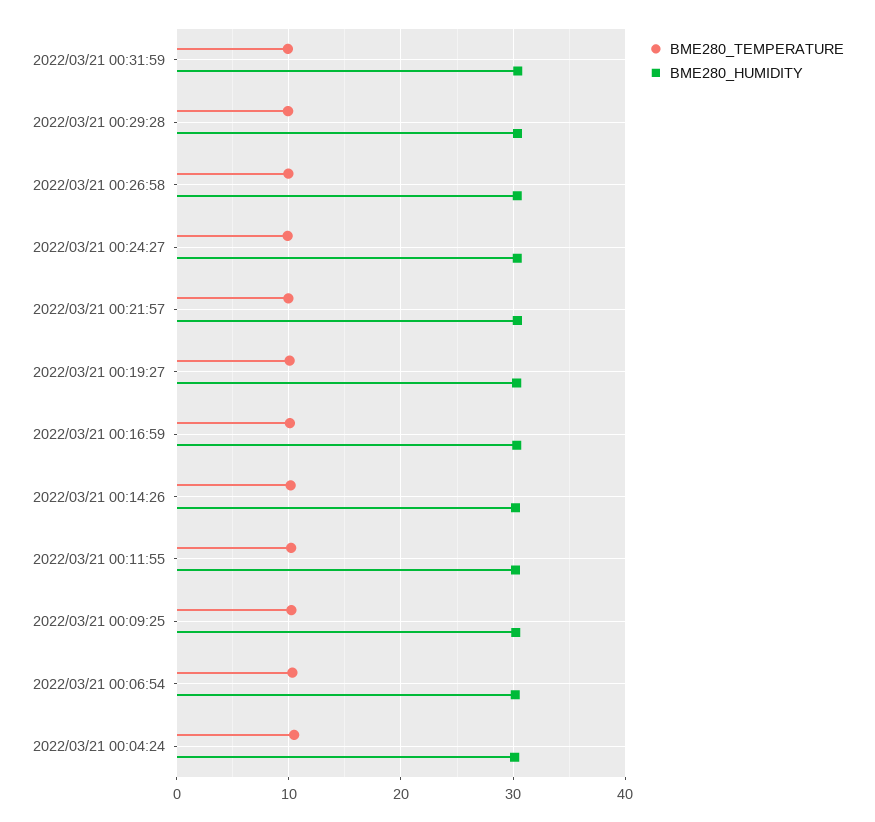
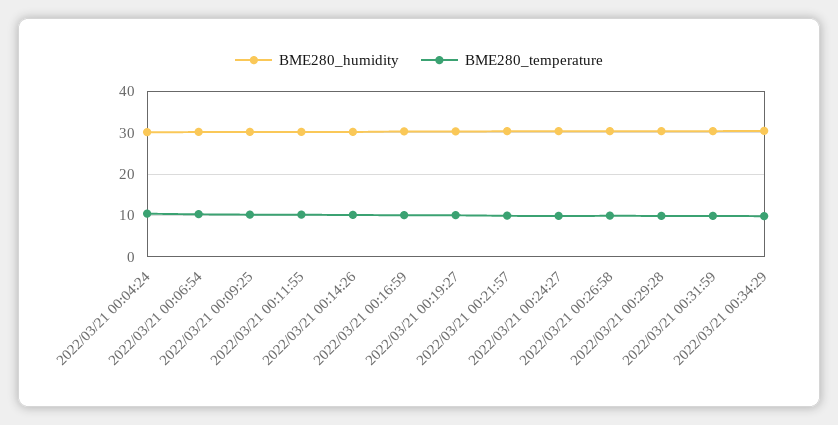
BME280_HUMIDITY, 2022/03/21 00:34:29: none -> 30
BME280_TEMPERATURE, 2022/03/21 00:34:29: none -> 10

